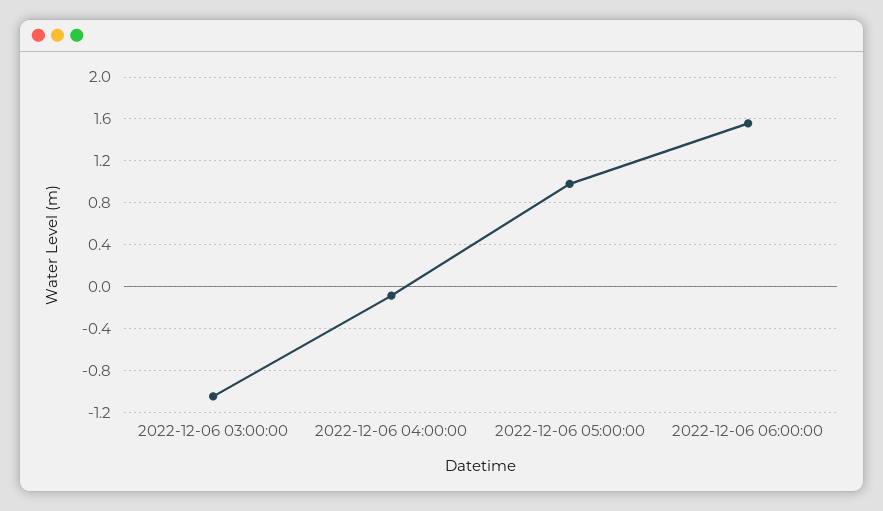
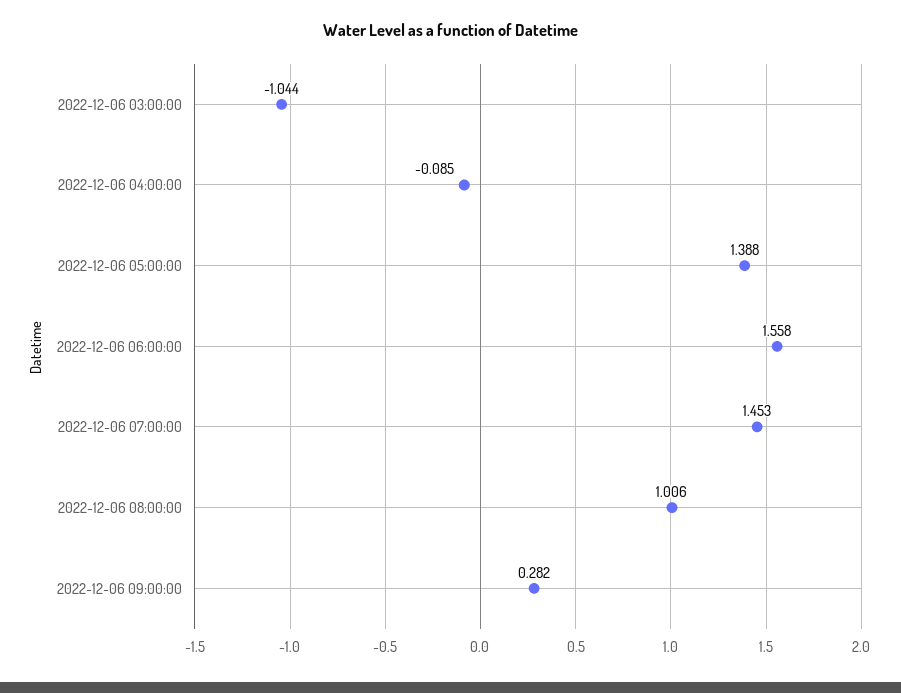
2022-12-06 05:00:00: 1 -> 1.388
2022-12-06 07:00:00: none -> 1.453
2022-12-06 08:00:00: none -> 1.006
2022-12-06 09:00:00: none -> 0.282

